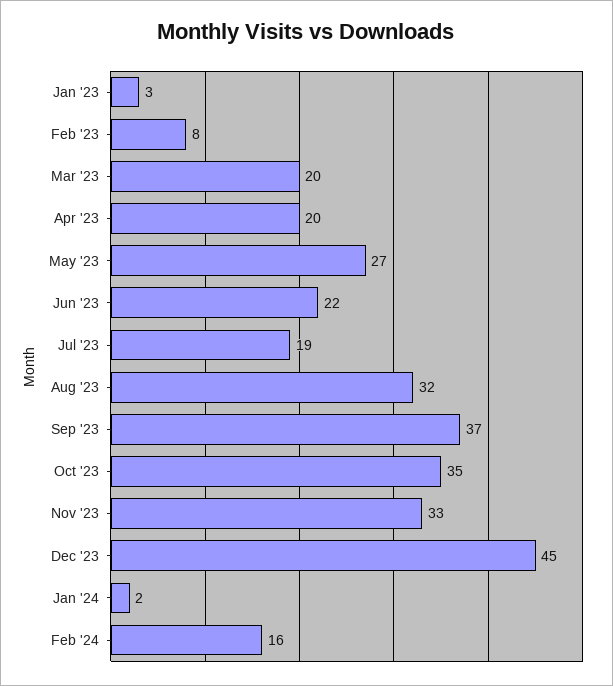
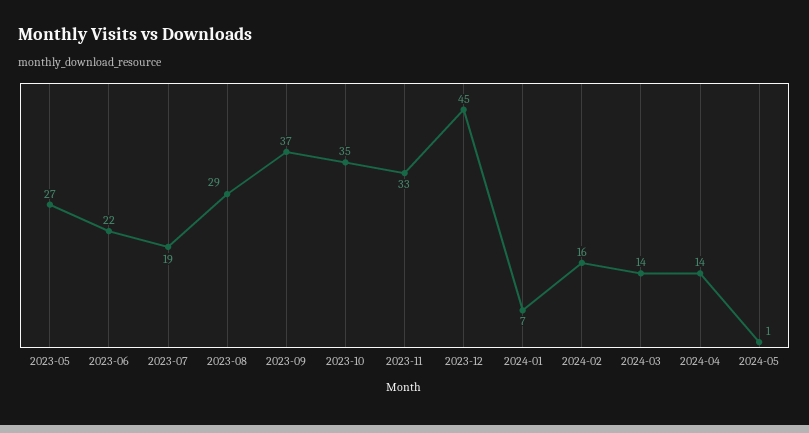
Jan '23: 3 -> none
Feb '23: 8 -> none
Mar '23: 20 -> none
Apr '23: 20 -> none
Aug '23: 32 -> 29
Jan '24: 2 -> 7
2024-03: none -> 14
2024-04: none -> 14
2024-05: none -> 1

